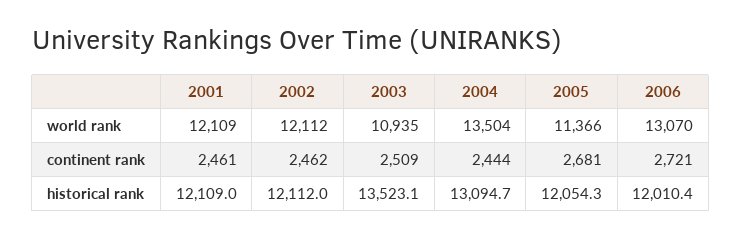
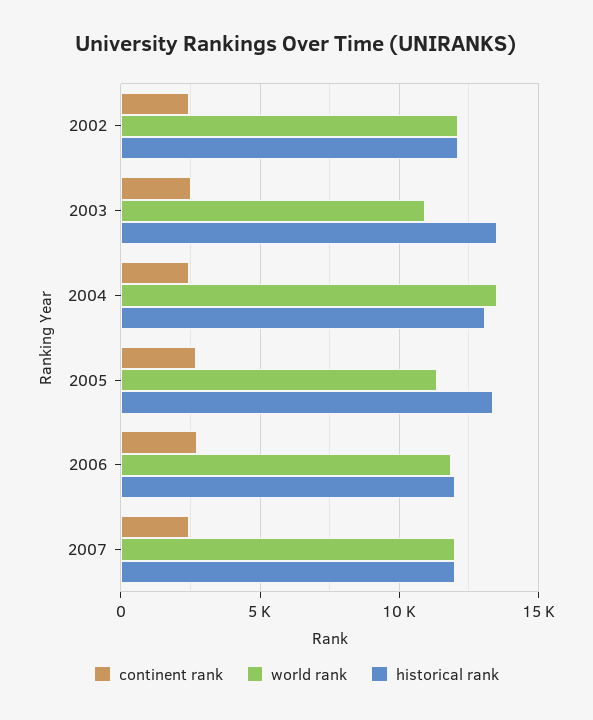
world rank, 2001: 12109 -> none
world rank, 2006: 13070 -> 12000
continent rank, 2001: 2461 -> none
historical rank, 2001: 12109 -> none
historical rank, 2005: 12054.3 -> 13500
continent rank, 2007: none -> 2500
world rank, 2007: none -> 12000
historical rank, 2007: none -> 12000

